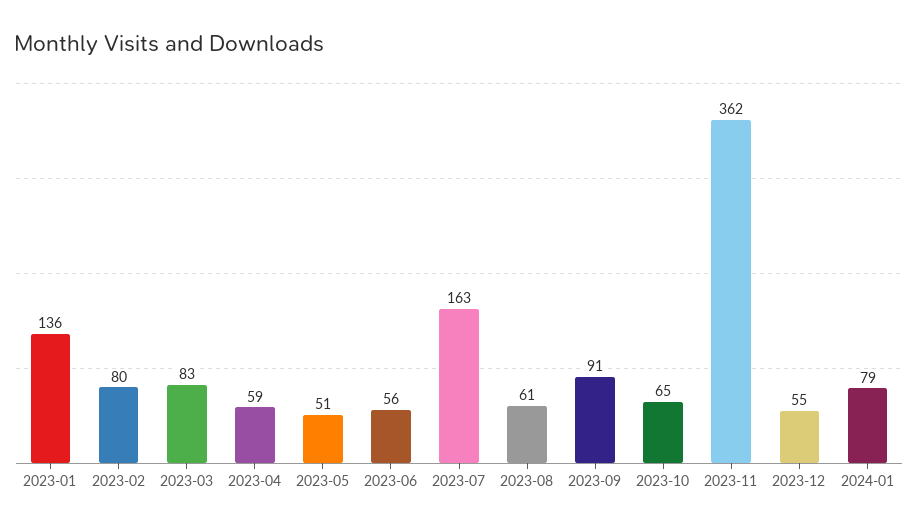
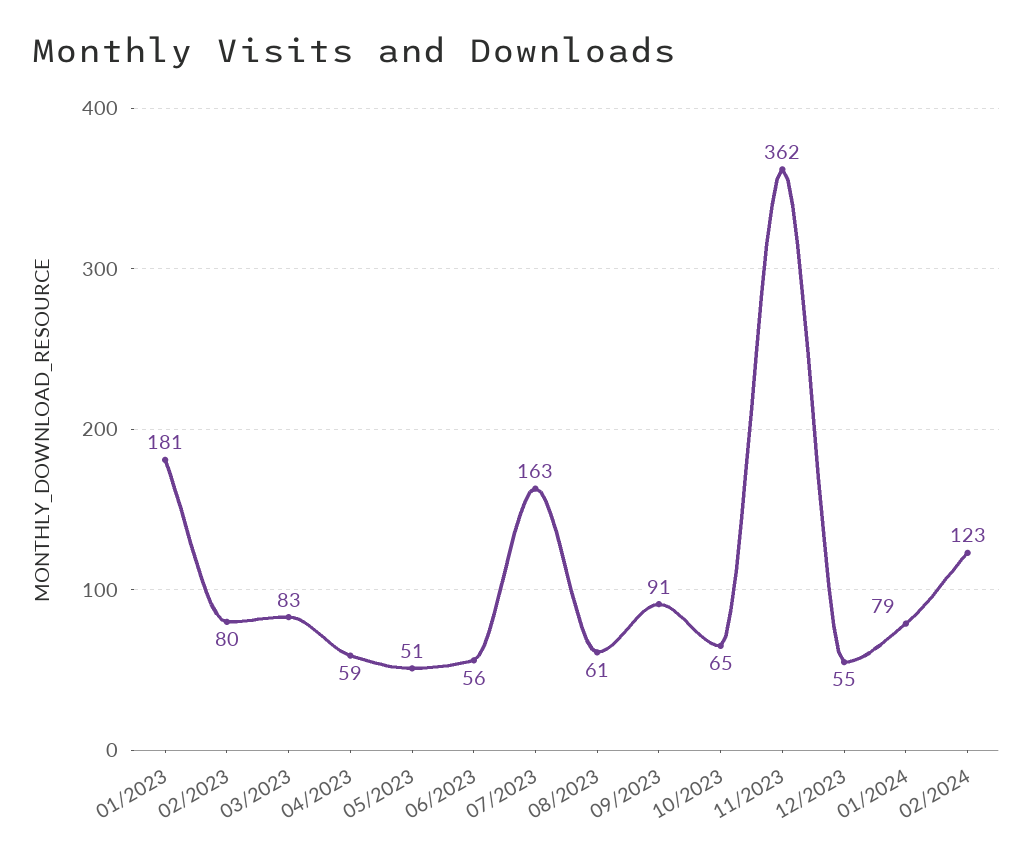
2023-01: 136 -> 181
02/2024: none -> 123

